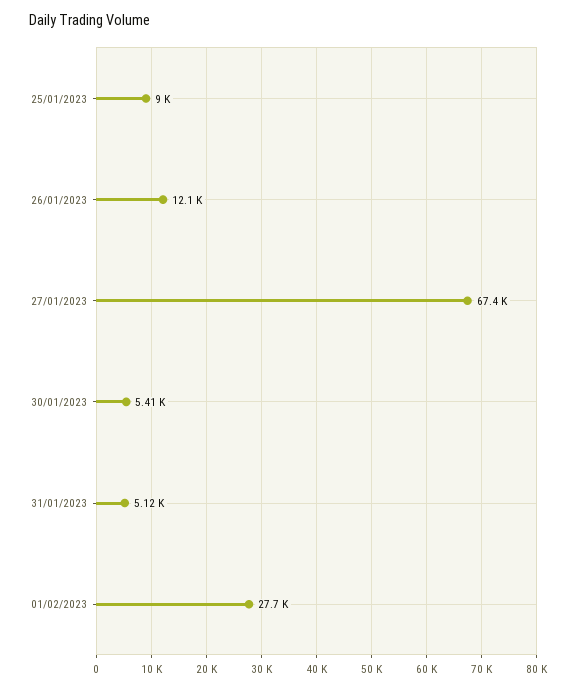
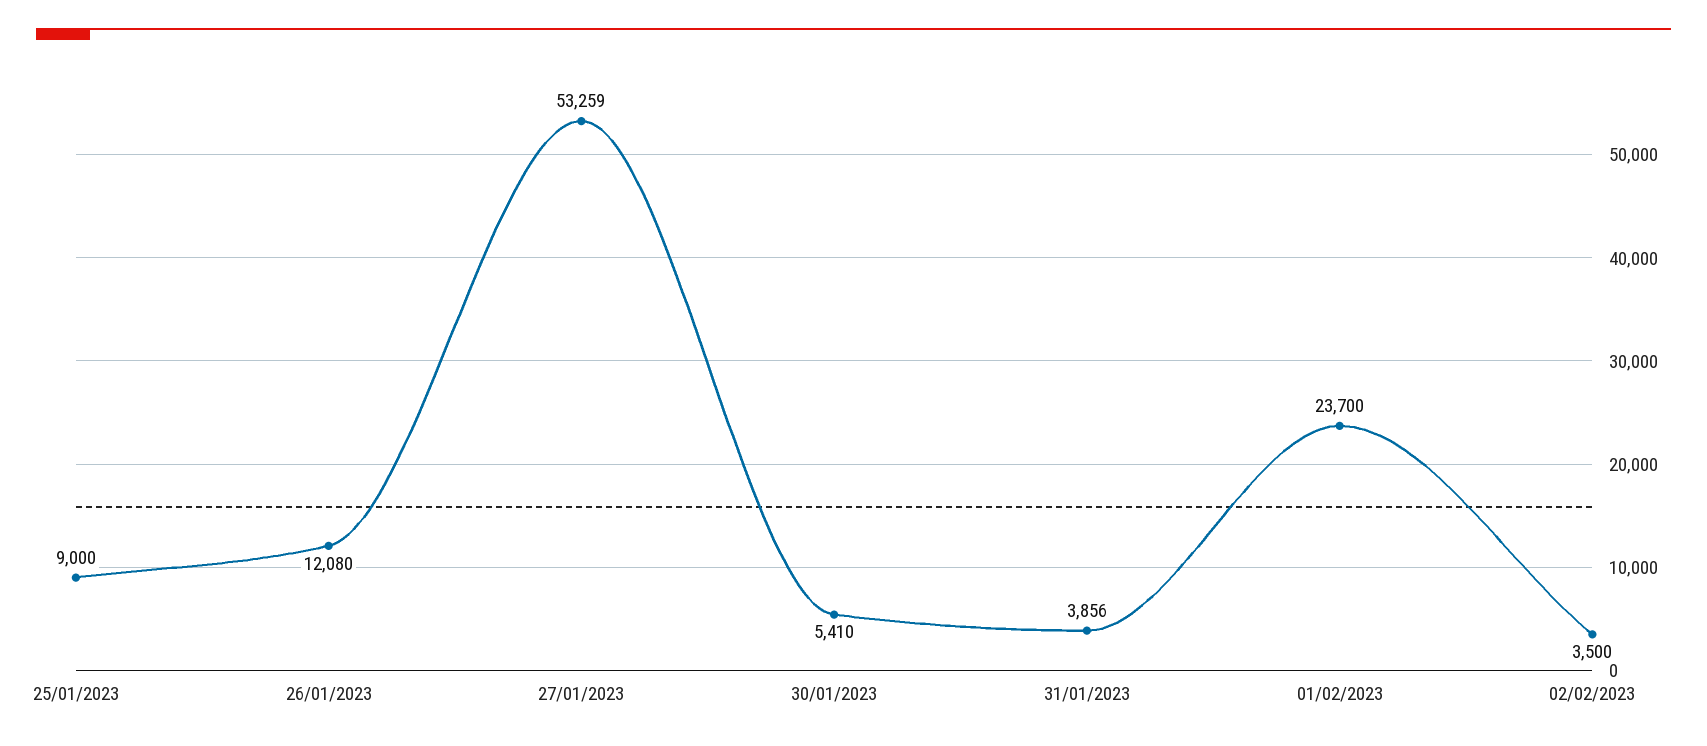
27/01/2023: 67400 -> 53259
31/01/2023: 5120 -> 3856
01/02/2023: 27700 -> 23700
02/02/2023: none -> 3500

